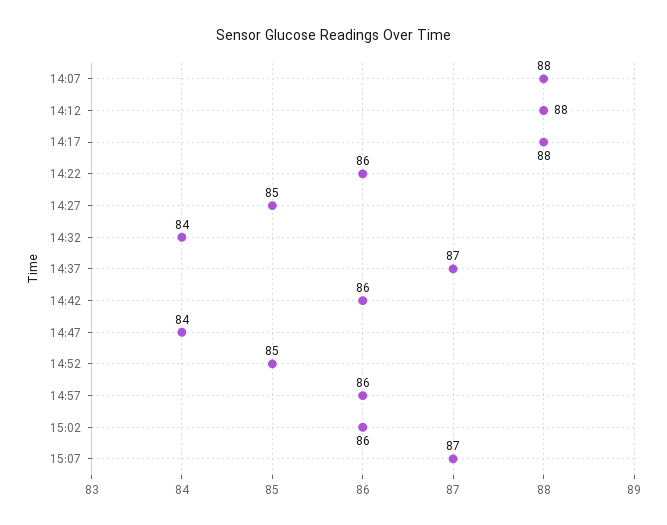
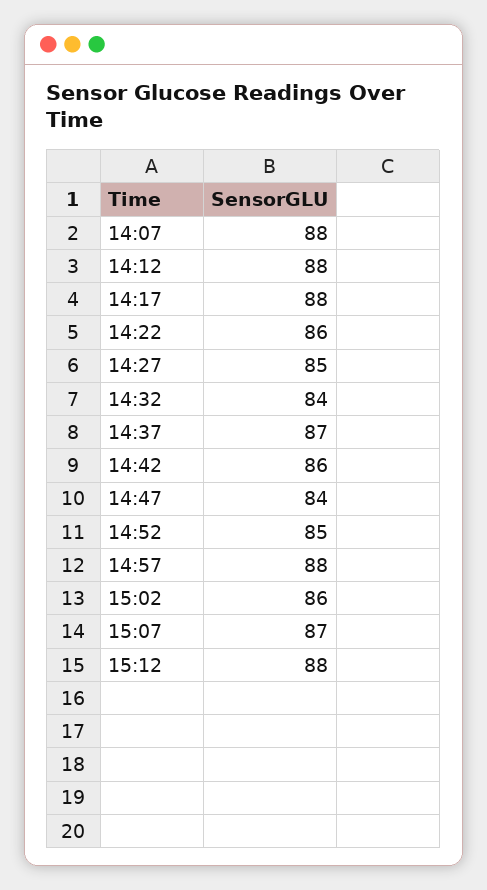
14:57: 86 -> 88
15:12: none -> 88

